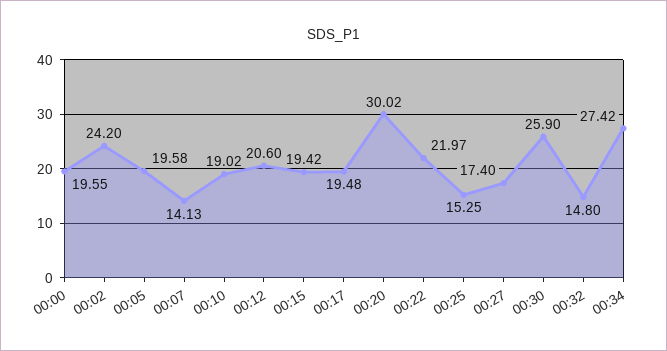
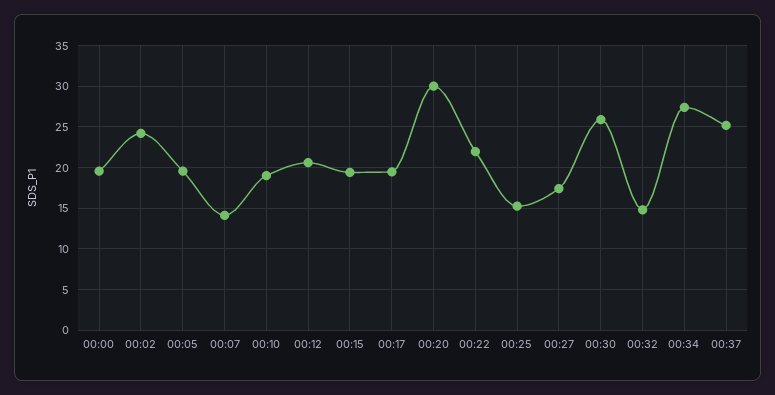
00:37: none -> 25

